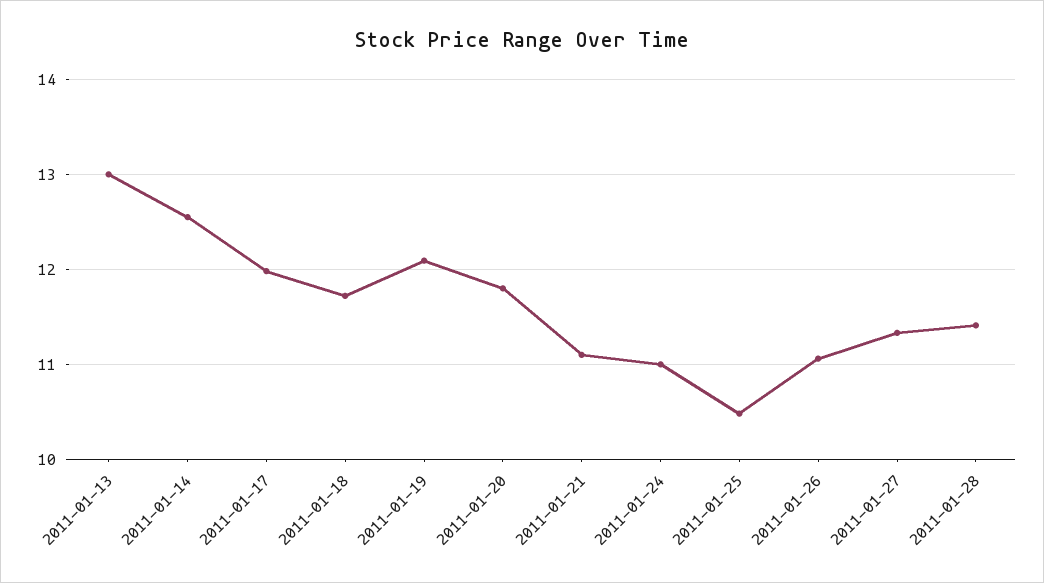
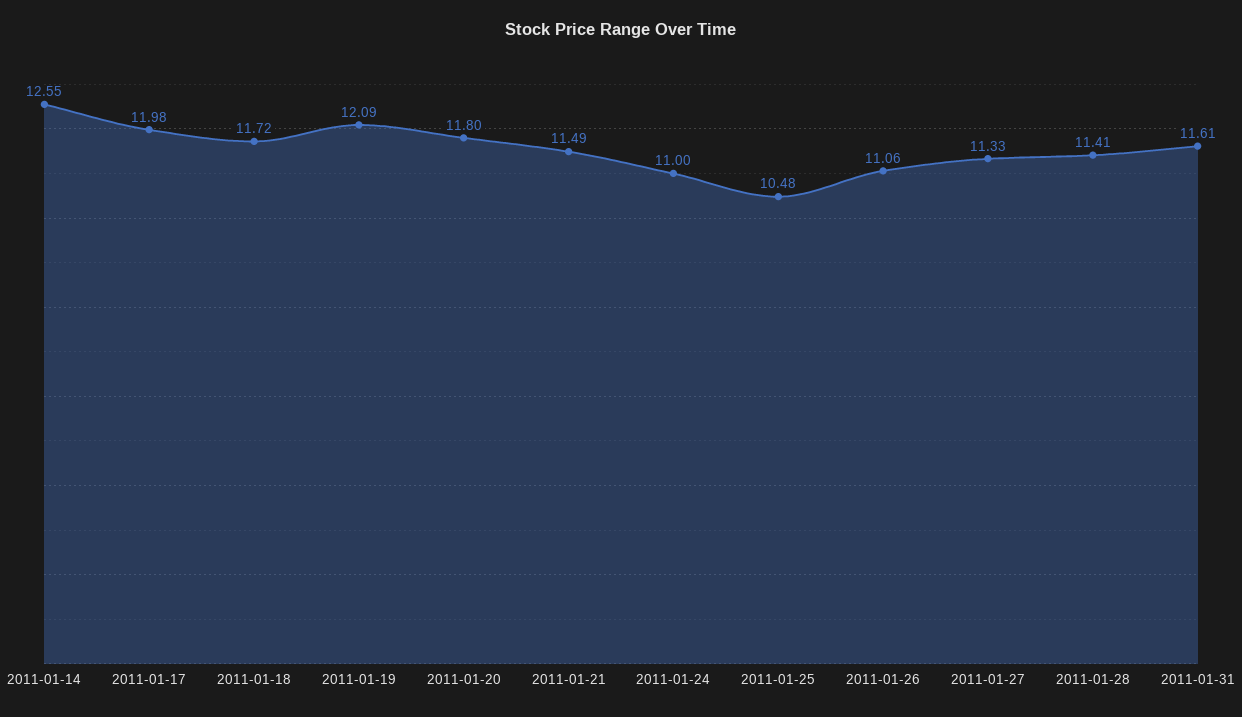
2011-01-13: 13 -> none
2011-01-21: 11.1 -> 11.49
2011-01-31: none -> 11.61

